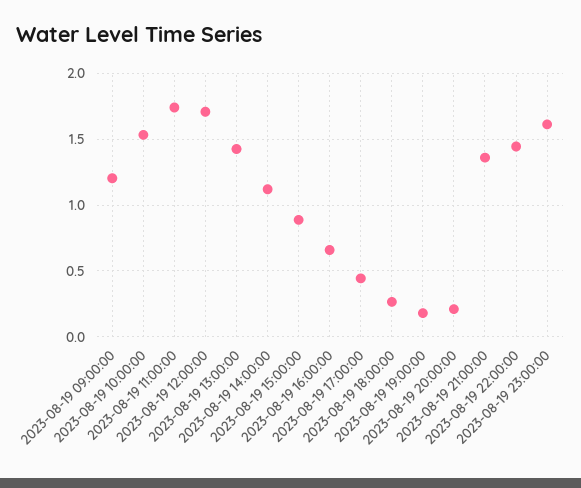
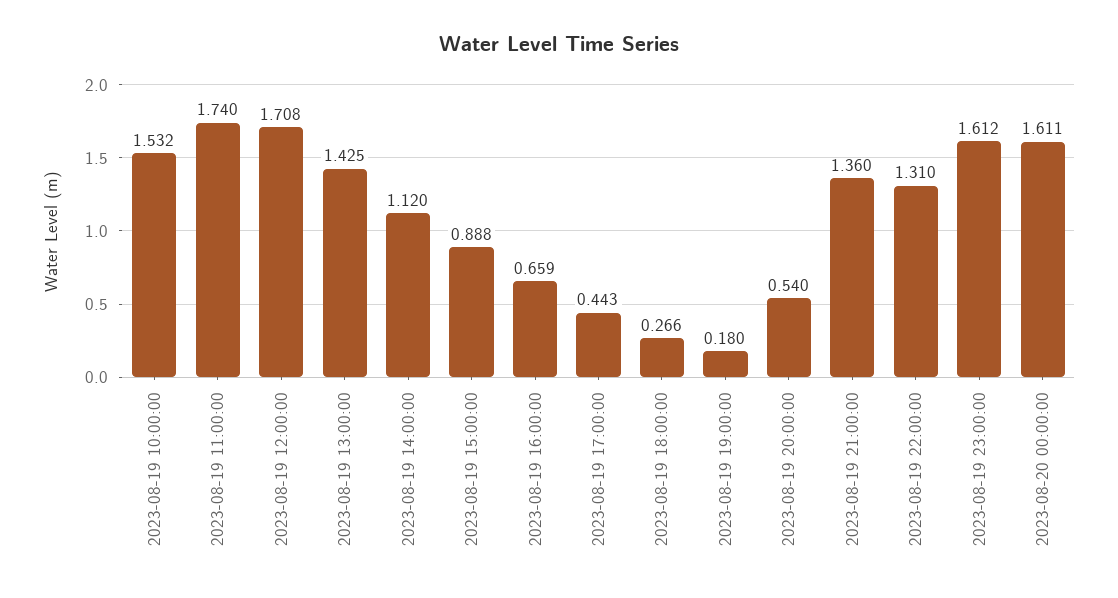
2023-08-19 09:00:00: 1.2 -> none
2023-08-19 20:00:00: 0.2 -> 0.54
2023-08-19 22:00:00: 1.45 -> 1.31
2023-08-20 00:00:00: none -> 1.611

